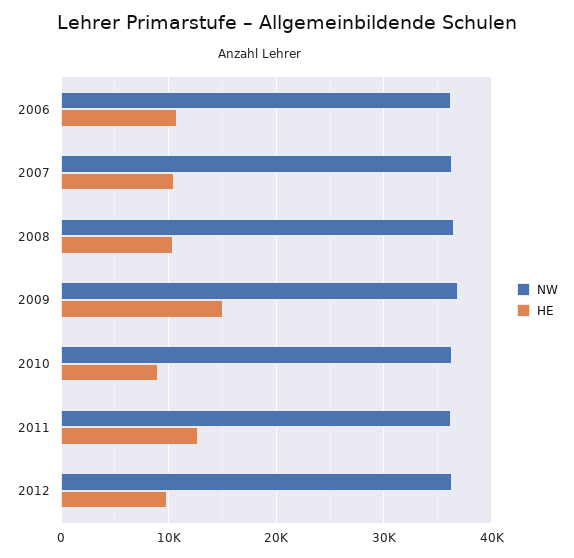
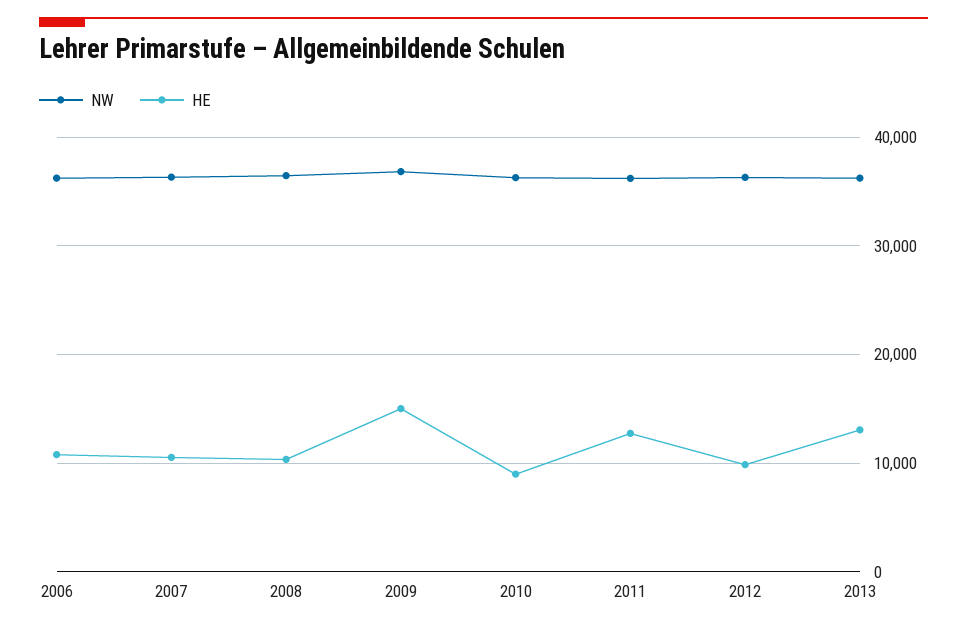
NW, 2013: none -> 36000
HE, 2013: none -> 13000

